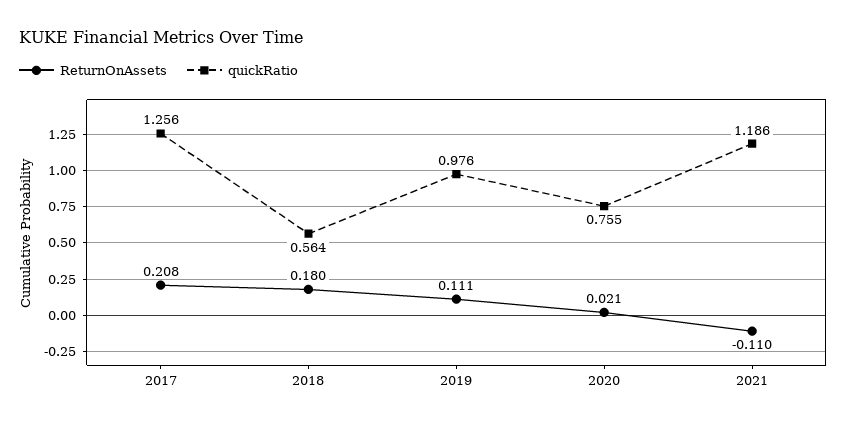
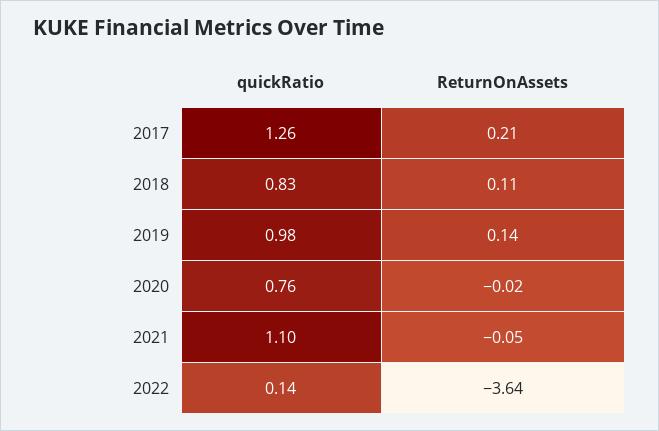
ReturnOnAssets, 2018: 0.18 -> 0.11
quickRatio, 2018: 0.564 -> 0.83
ReturnOnAssets, 2019: 0.111 -> 0.14
ReturnOnAssets, 2020: 0.021 -> -0.02
ReturnOnAssets, 2021: -0.11 -> -0.05
quickRatio, 2021: 1.186 -> 1.1
quickRatio, 2022: none -> 0.14
ReturnOnAssets, 2022: none -> -3.64

